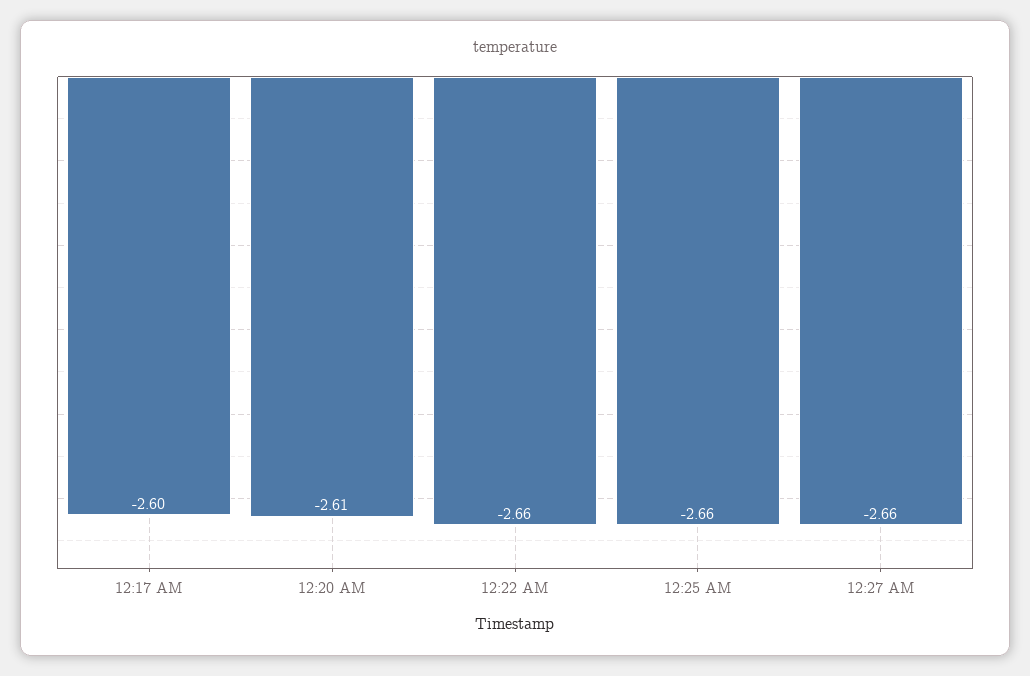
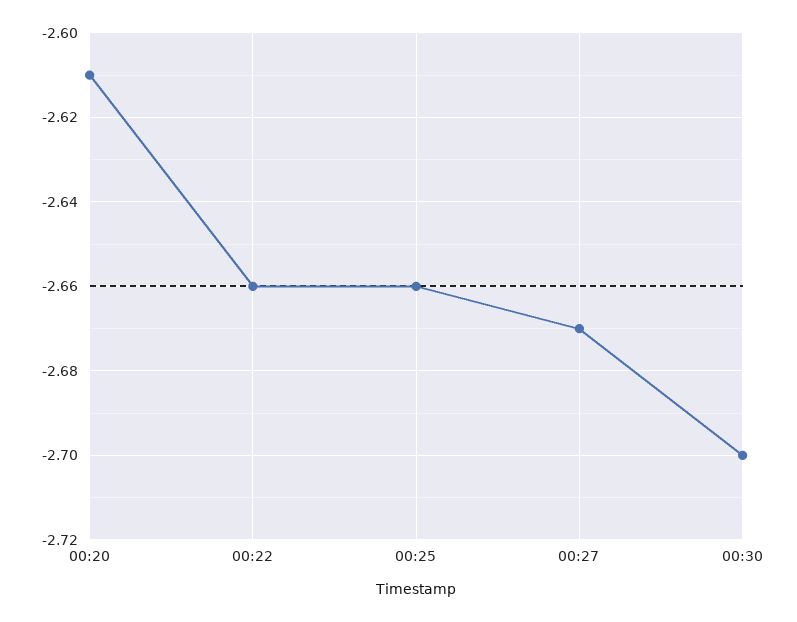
12:17 AM: -2.6 -> none
12:27 AM: -2.66 -> -2.67
00:30: none -> -2.7

